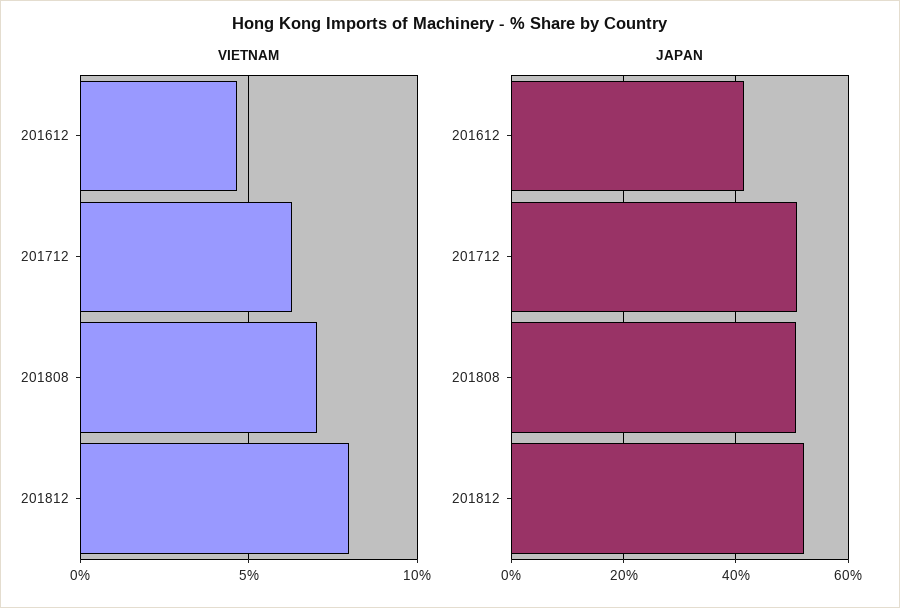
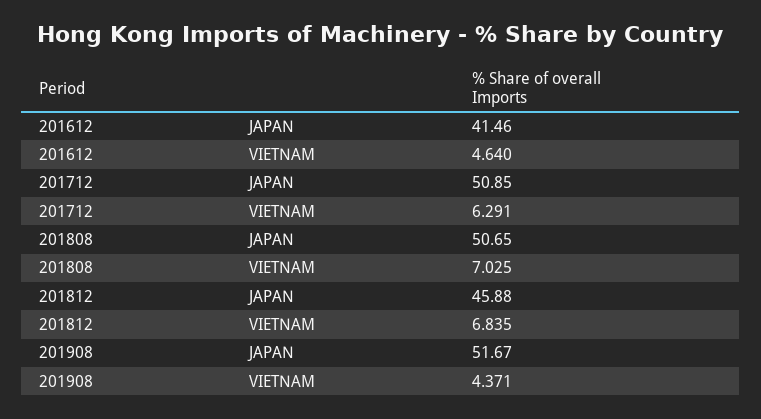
VIETNAM, 201812: 8 -> 6.835
JAPAN, 201812: 52 -> 45.88
JAPAN, 201908: none -> 51.67
VIETNAM, 201908: none -> 4.371

